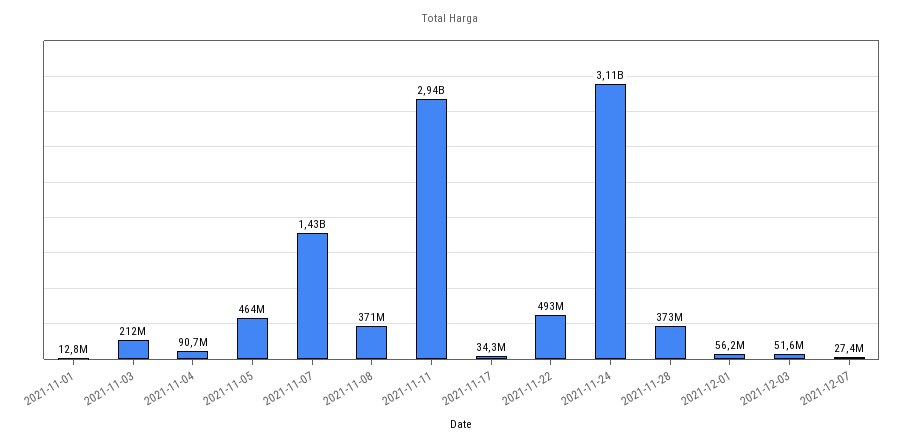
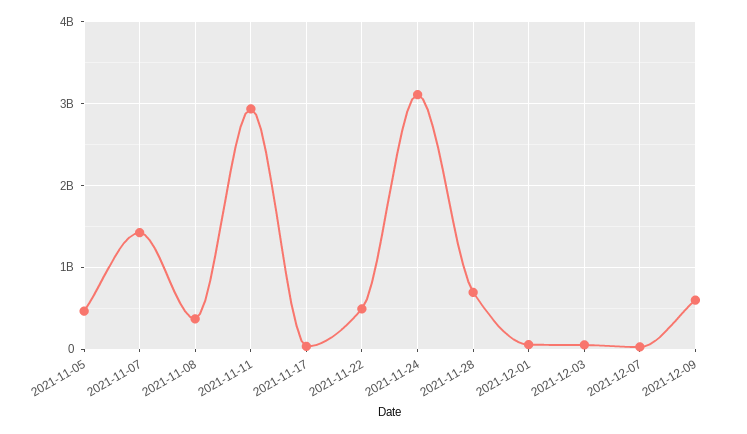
2021-11-01: 12800000 -> none
2021-11-03: 212000000 -> none
2021-11-04: 90700000 -> none
2021-11-28: 373000000 -> 700000000
2021-12-09: none -> 600000000

